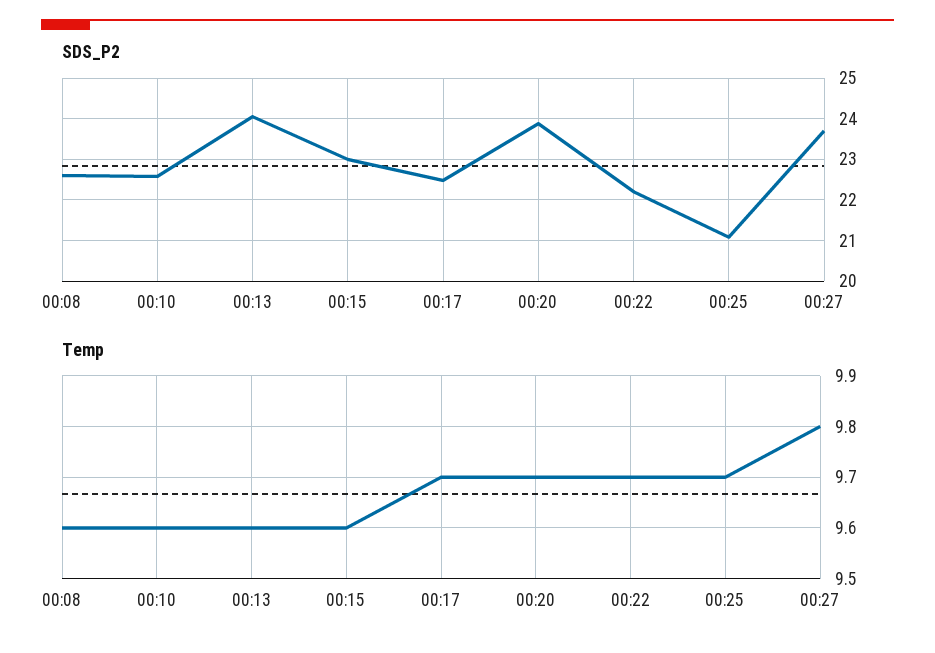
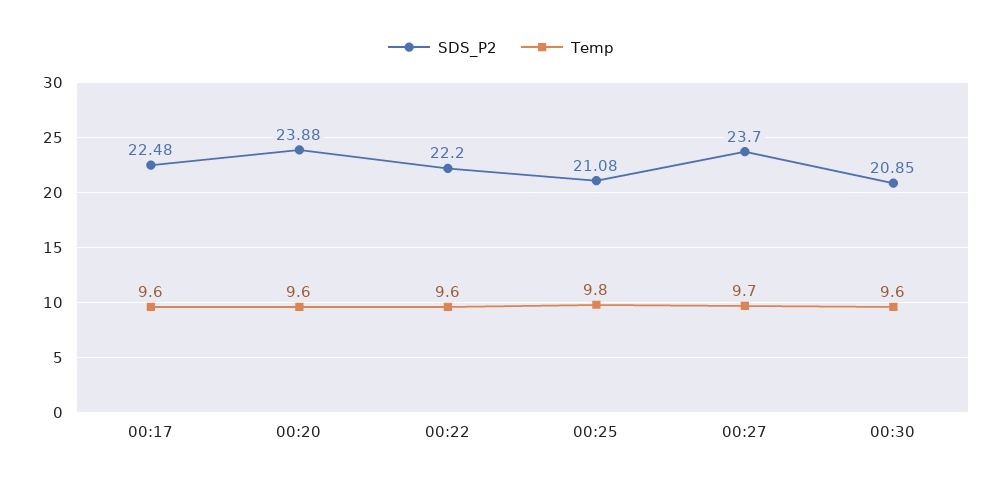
SDS_P2, 00:08: 22.6 -> none
SDS_P2, 00:10: 22.6 -> none
SDS_P2, 00:13: 24 -> none
SDS_P2, 00:15: 23 -> none
Temp, 00:08: 9.6 -> none
Temp, 00:10: 9.6 -> none
Temp, 00:13: 9.6 -> none
Temp, 00:15: 9.6 -> none
Temp, 00:17: 9.7 -> 9.6
Temp, 00:20: 9.7 -> 9.6
Temp, 00:22: 9.7 -> 9.6
Temp, 00:25: 9.7 -> 9.8
Temp, 00:27: 9.8 -> 9.7
SDS_P2, 00:30: none -> 20.85
Temp, 00:30: none -> 9.6

